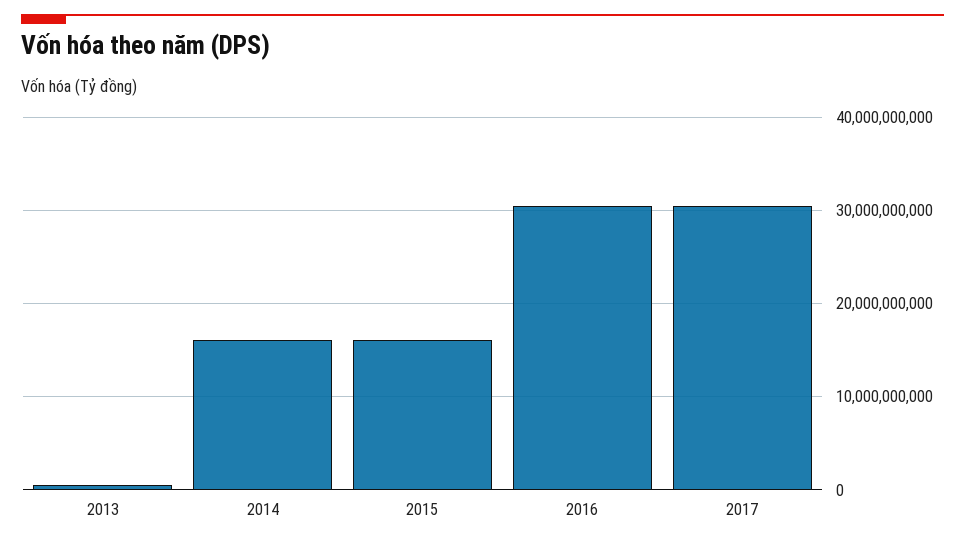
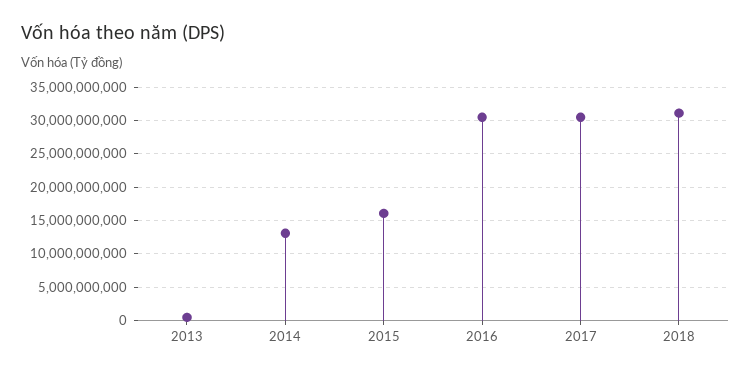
2014: 16000000000 -> 13000000000
2018: none -> 31000000000

